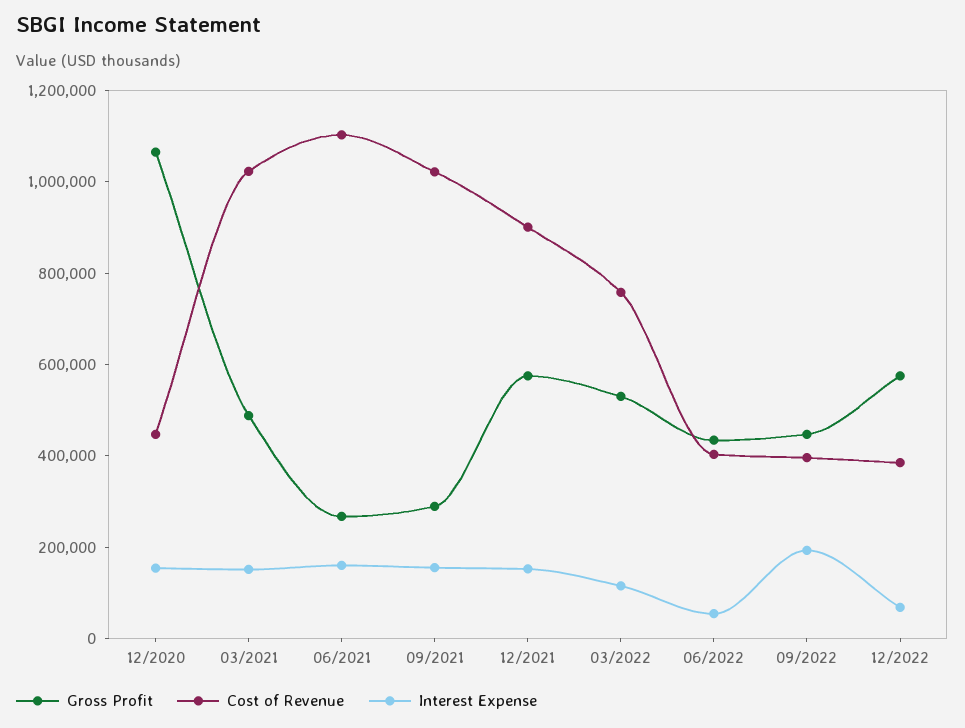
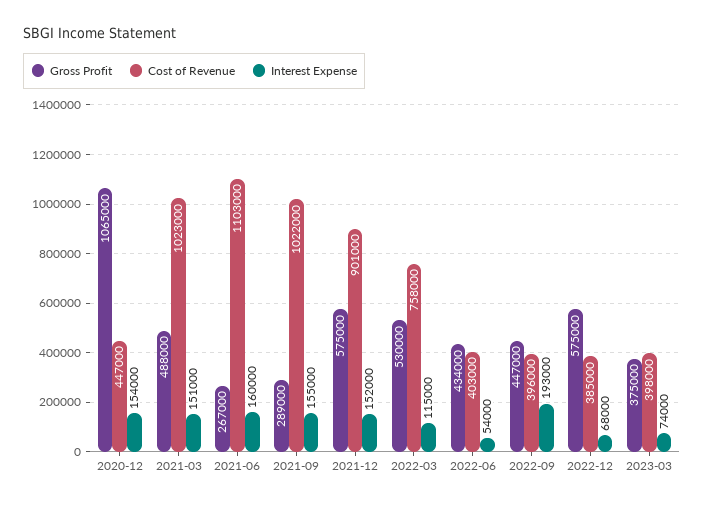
Gross Profit, 2023-03: none -> 375000
Cost of Revenue, 2023-03: none -> 398000
Interest Expense, 2023-03: none -> 74000

